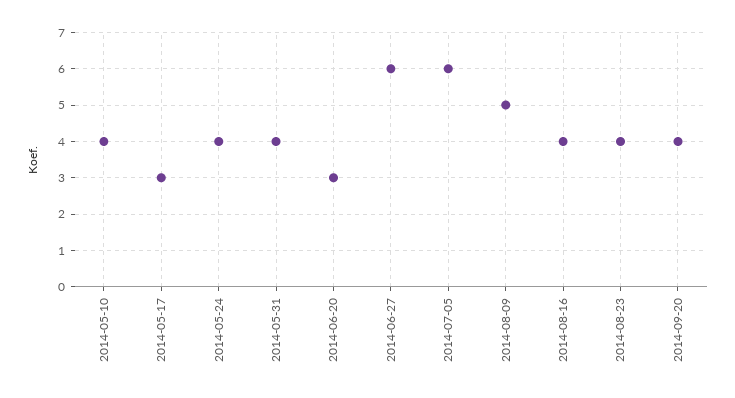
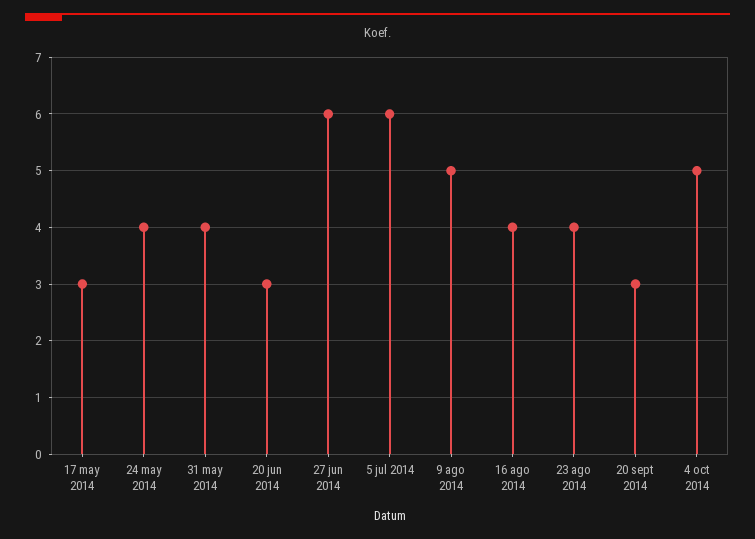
2014-05-10: 4 -> none
2014-09-20: 4 -> 3
4 oct 2014: none -> 5

